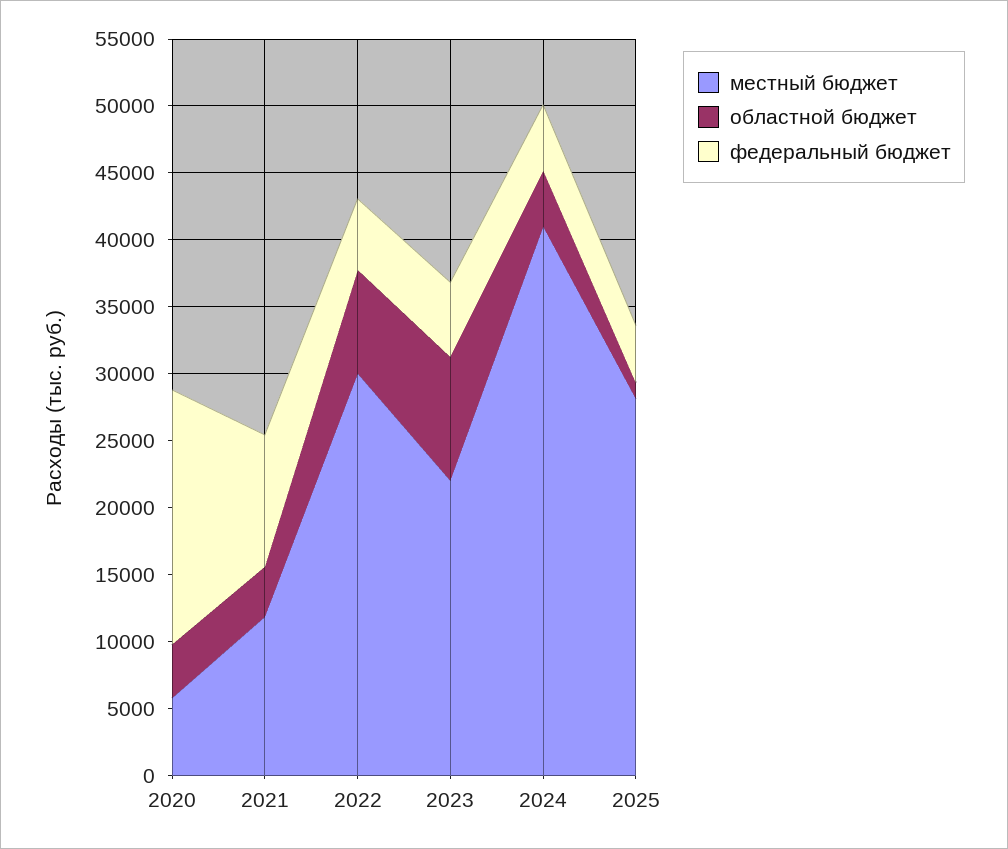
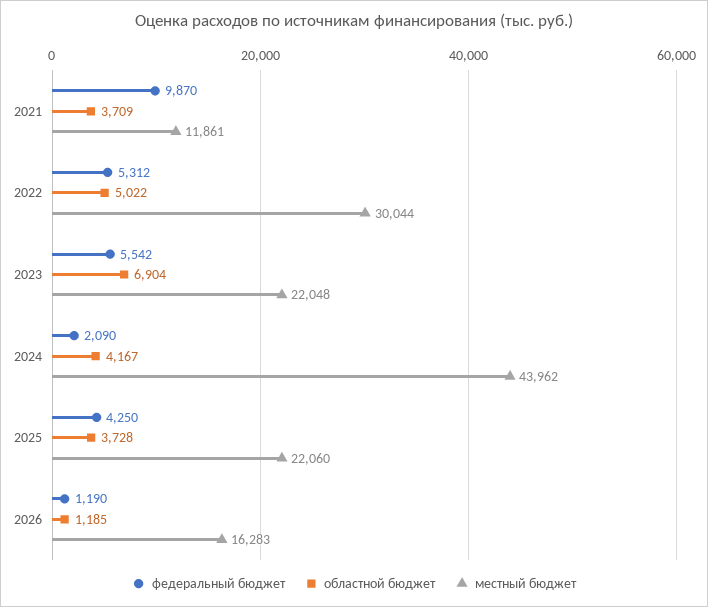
местный бюджет, 2020: 6000 -> none
областной бюджет, 2020: 4000 -> none
федеральный бюджет, 2020: 19000 -> none
областной бюджет, 2022: 8000 -> 5022
областной бюджет, 2023: 9000 -> 6904
местный бюджет, 2024: 41000 -> 43962
федеральный бюджет, 2024: 5000 -> 2090
местный бюджет, 2025: 28000 -> 22060
областной бюджет, 2025: 1000 -> 3728
федеральный бюджет, 2026: none -> 1190
областной бюджет, 2026: none -> 1185
местный бюджет, 2026: none -> 16283

